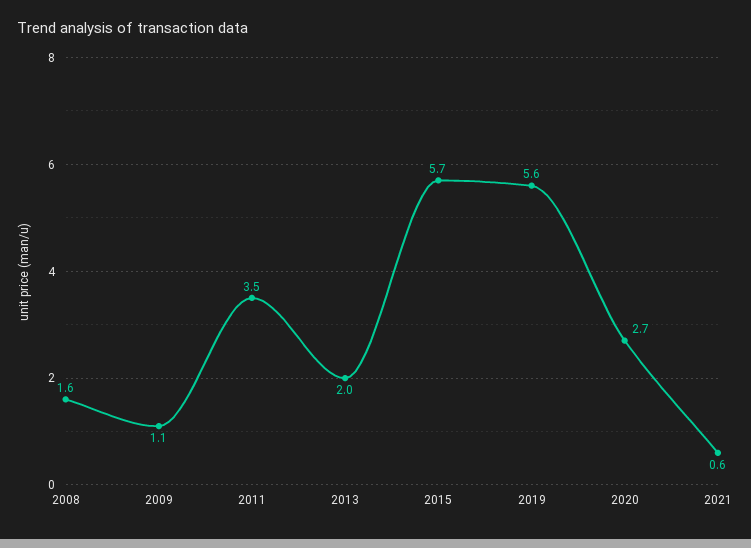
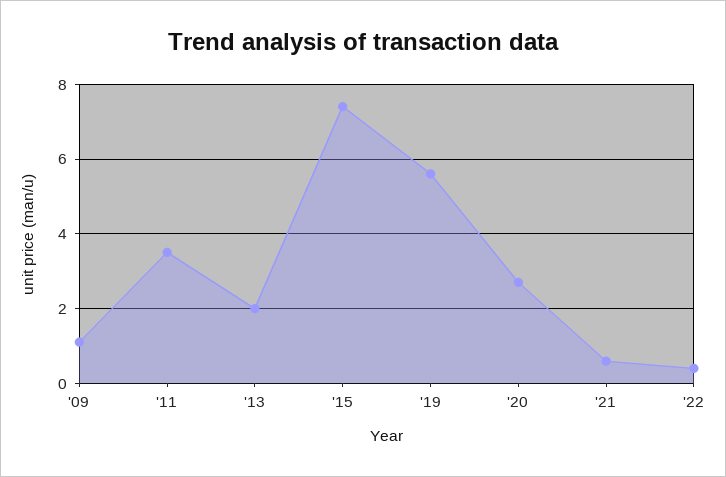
2008: 1.6 -> none
2015: 5.7 -> 7.4
'22: none -> 0.4

